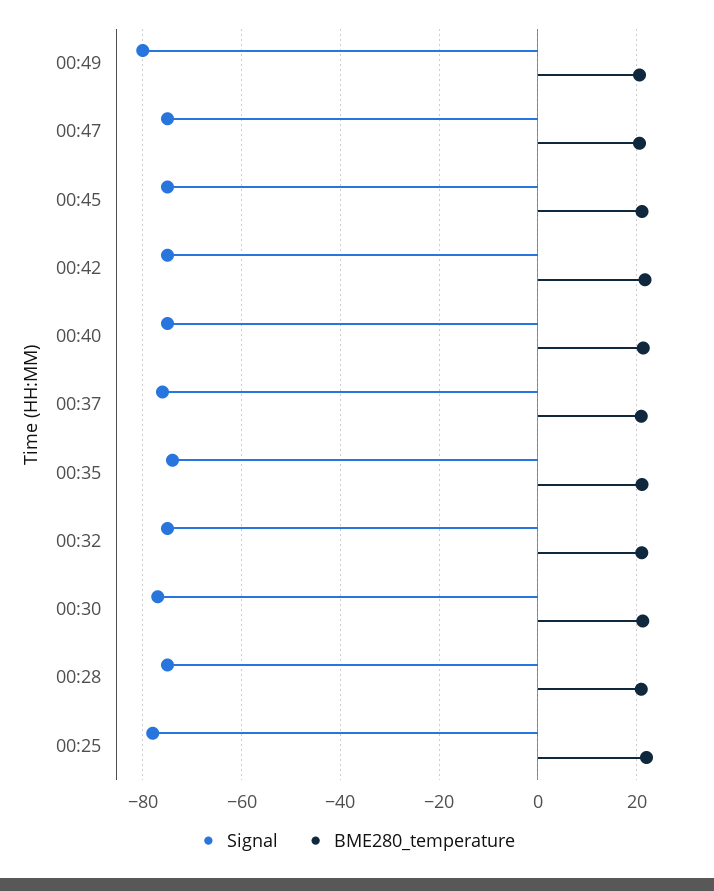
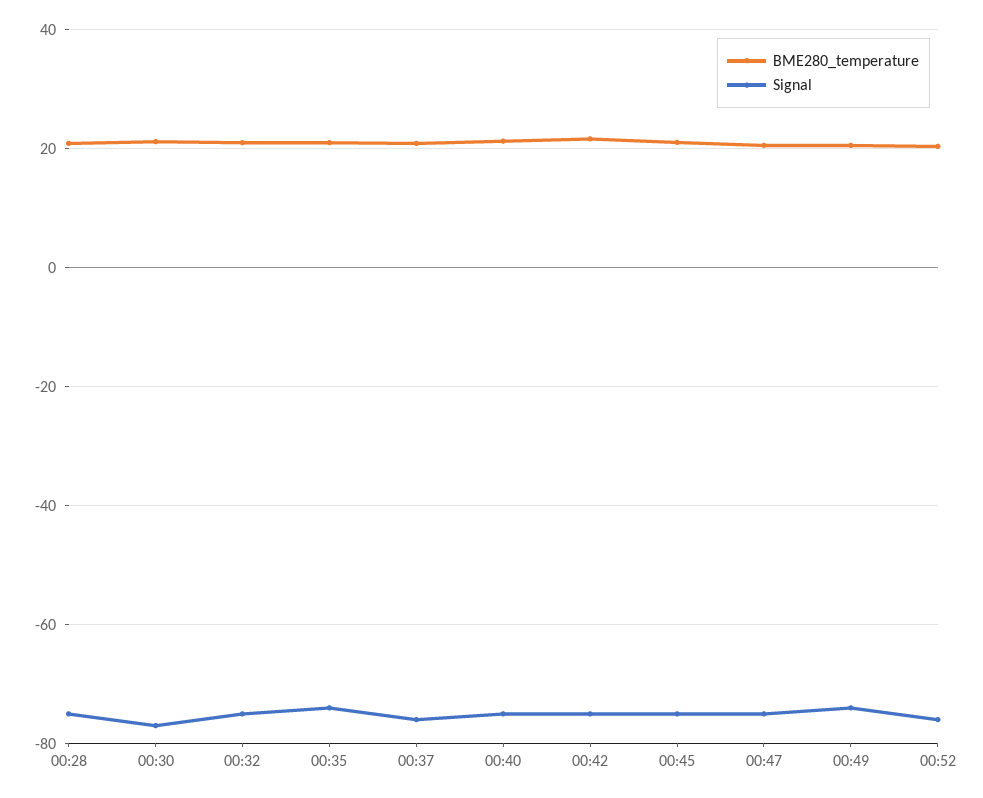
Signal, 00:49: -80 -> -74
Signal, 00:25: -78 -> none
BME280_temperature, 00:25: 22 -> none
BME280_temperature, 00:52: none -> 20
Signal, 00:52: none -> -76

